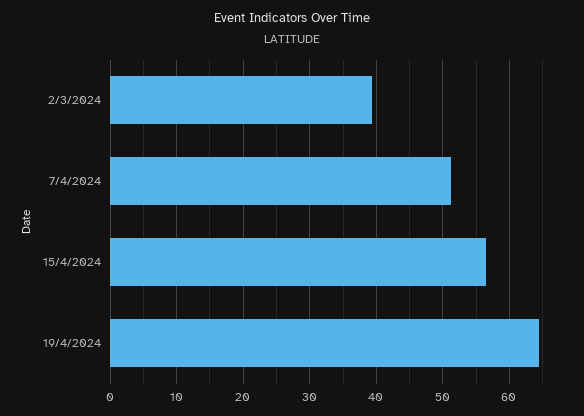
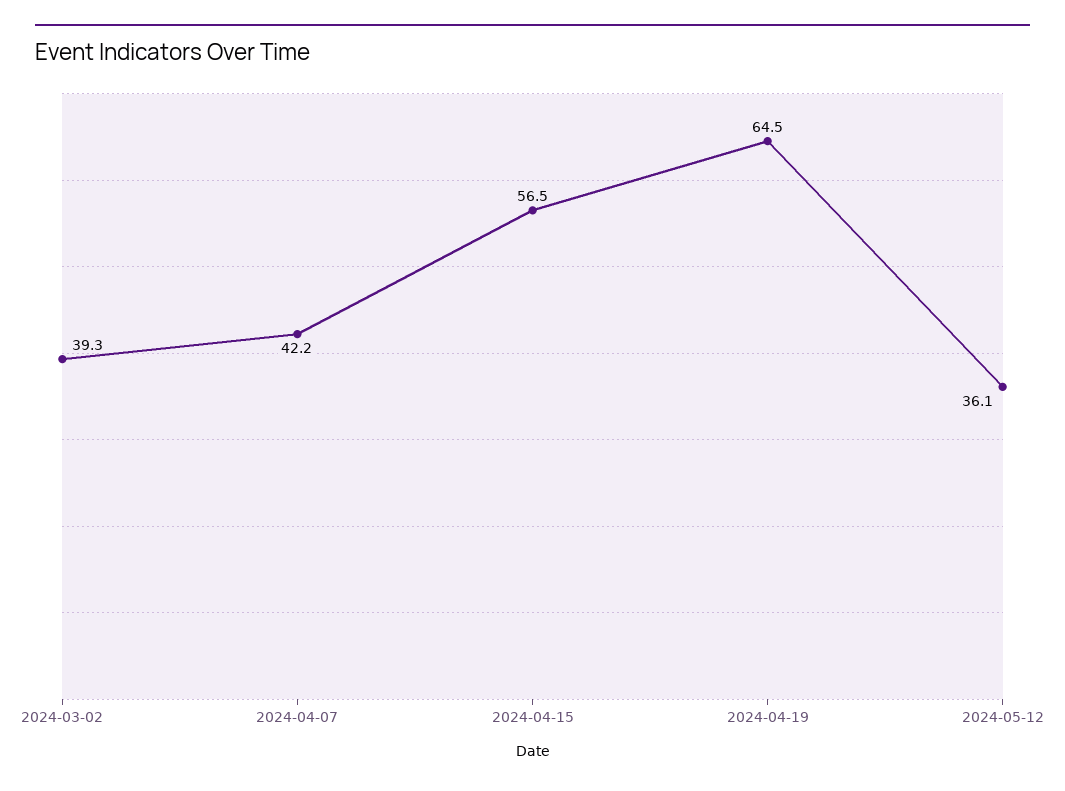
7/4/2024: 51 -> 42.2
2024-05-12: none -> 36.1

